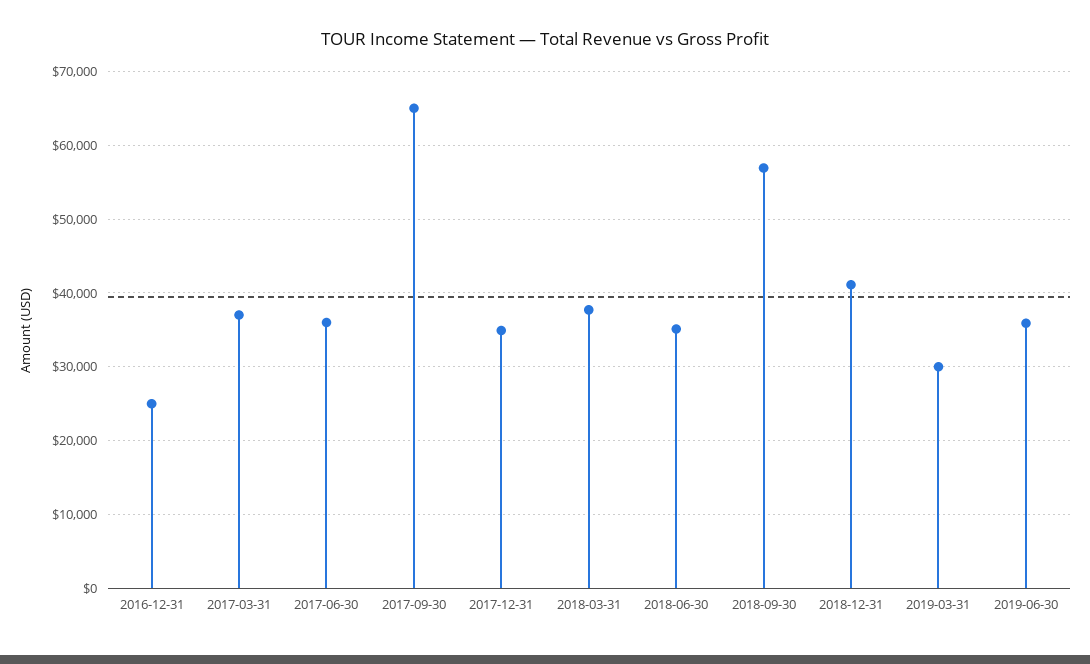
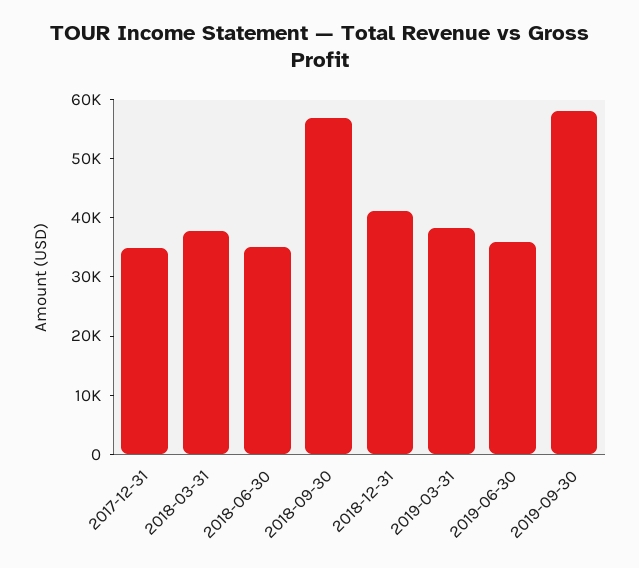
2016-12-31: 25000 -> none
2017-03-31: 37000 -> none
2017-06-30: 36000 -> none
2017-09-30: 65000 -> none
2019-03-31: 30000 -> 38000
2019-09-30: none -> 58000

